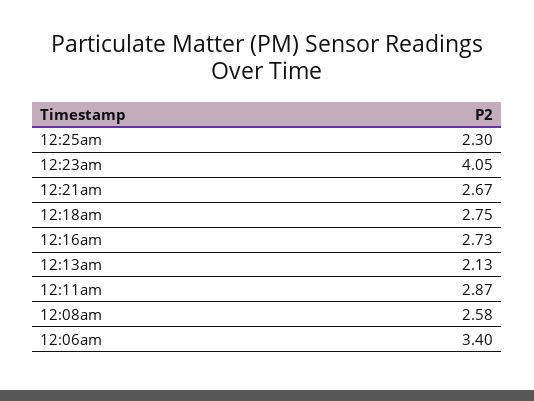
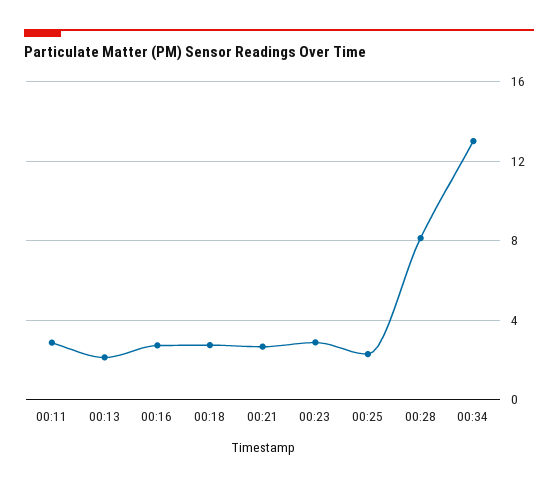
12:23am: 4.05 -> 3
12:08am: 2.58 -> none
12:06am: 3.4 -> none
00:28: none -> 8
00:34: none -> 13

